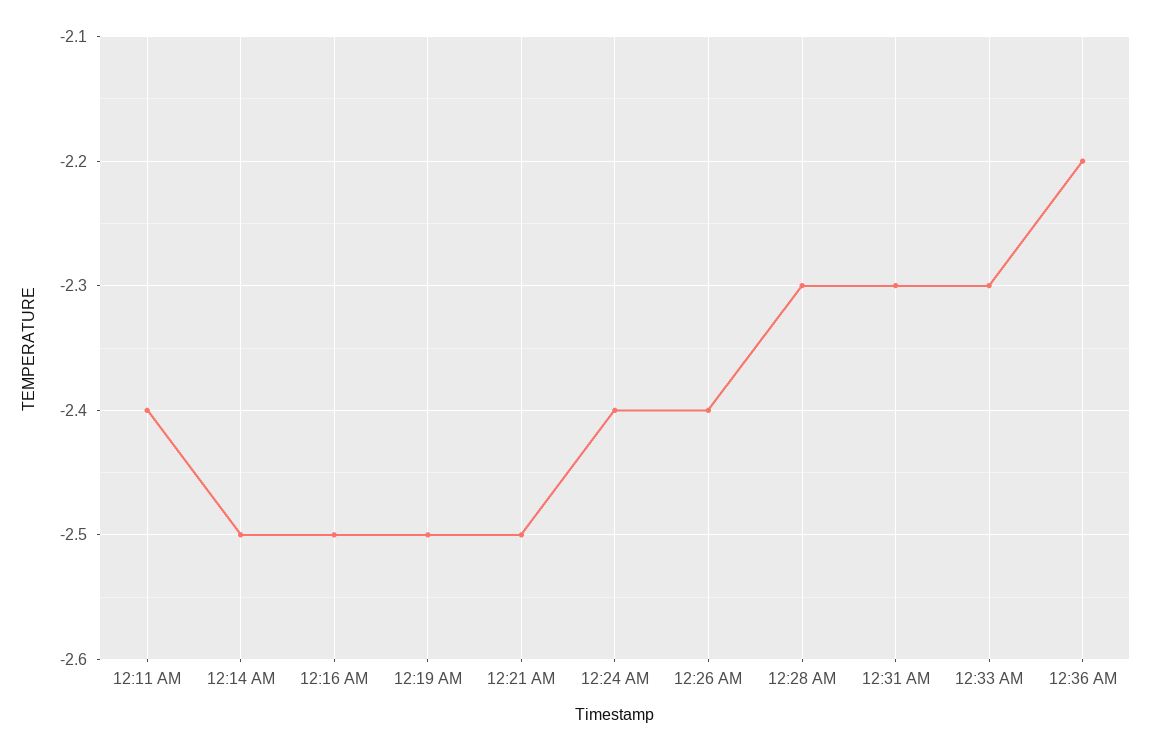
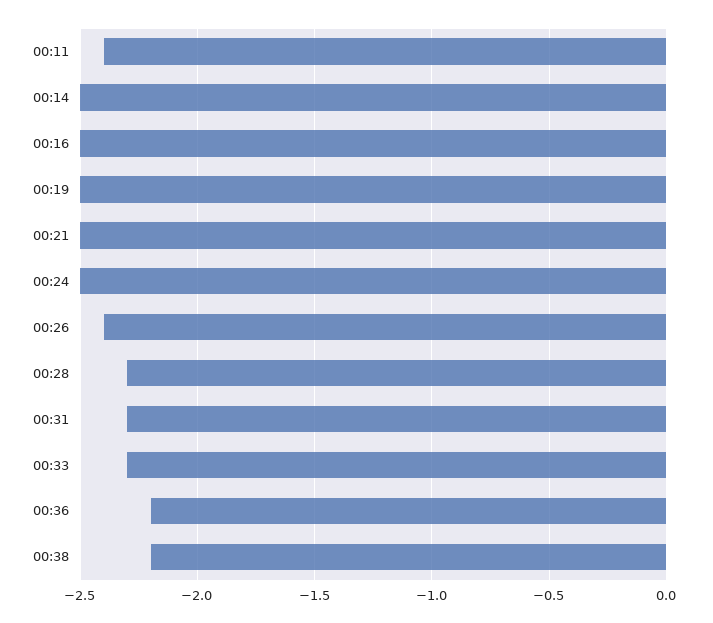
12:24 AM: -2.4 -> -2.5
00:38: none -> -2.2

